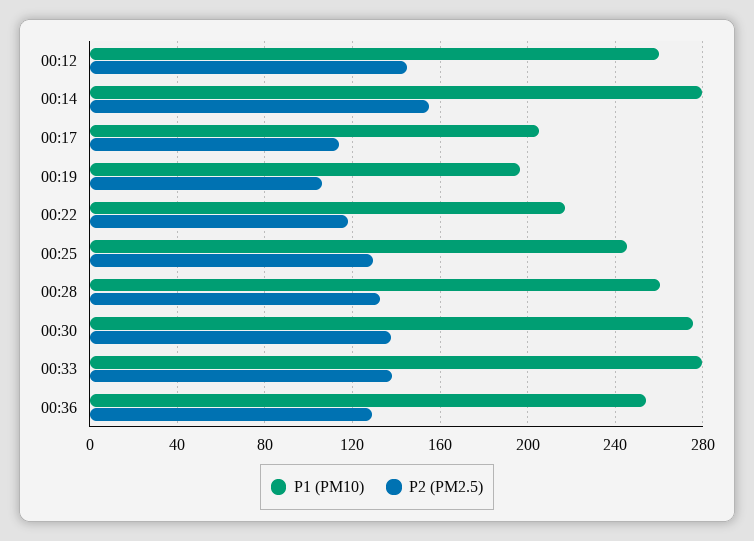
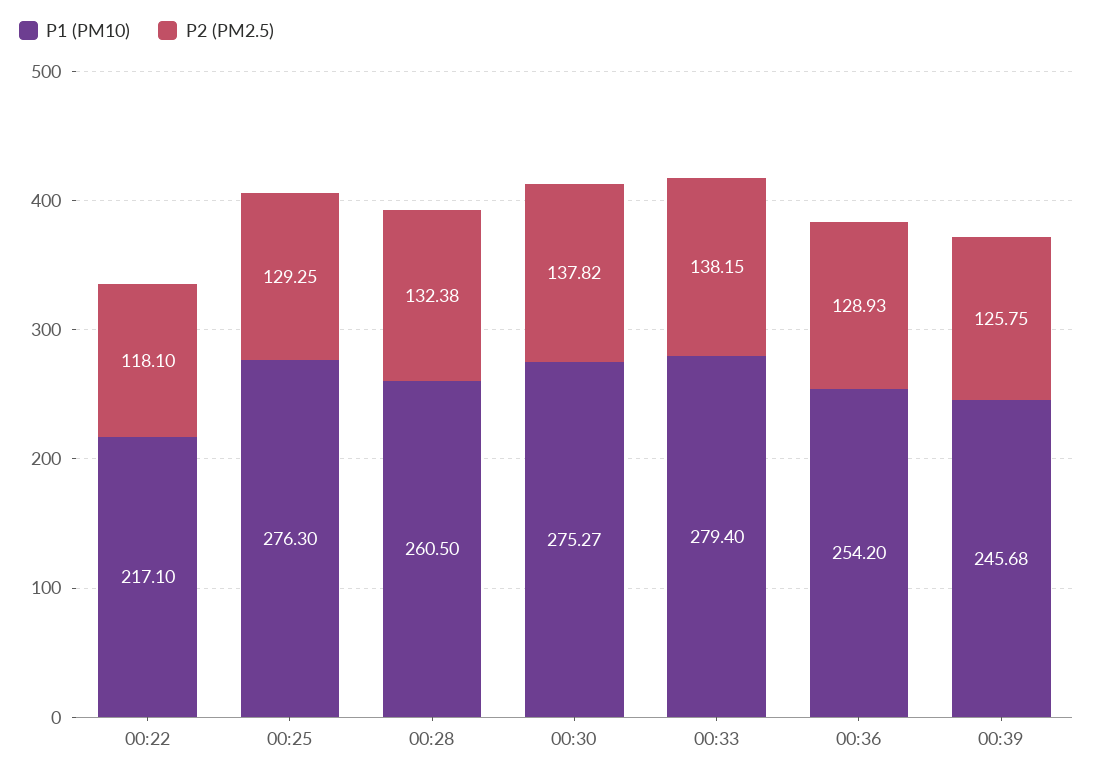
P1 (PM10), 00:12: 260 -> none
P2 (PM2.5), 00:12: 145 -> none
P1 (PM10), 00:14: 280 -> none
P2 (PM2.5), 00:14: 155 -> none
P1 (PM10), 00:17: 205 -> none
P2 (PM2.5), 00:17: 115 -> none
P1 (PM10), 00:19: 195 -> none
P2 (PM2.5), 00:19: 105 -> none
P1 (PM10), 00:25: 245 -> 276.3
P1 (PM10), 00:39: none -> 245.68
P2 (PM2.5), 00:39: none -> 125.75

